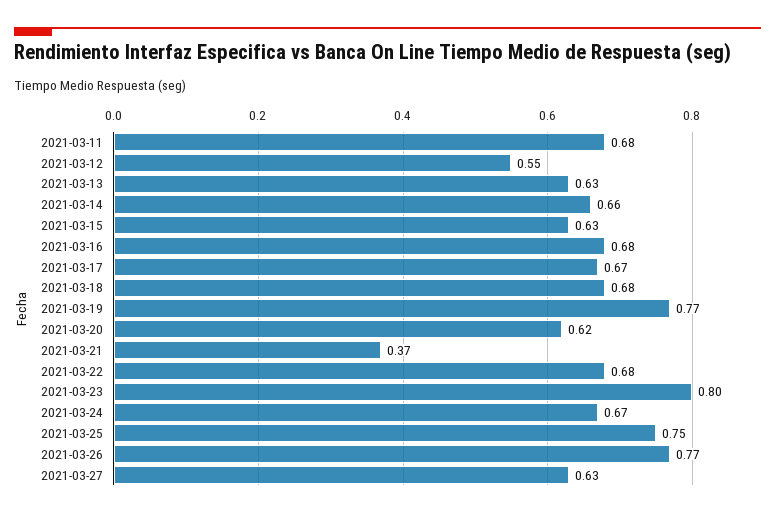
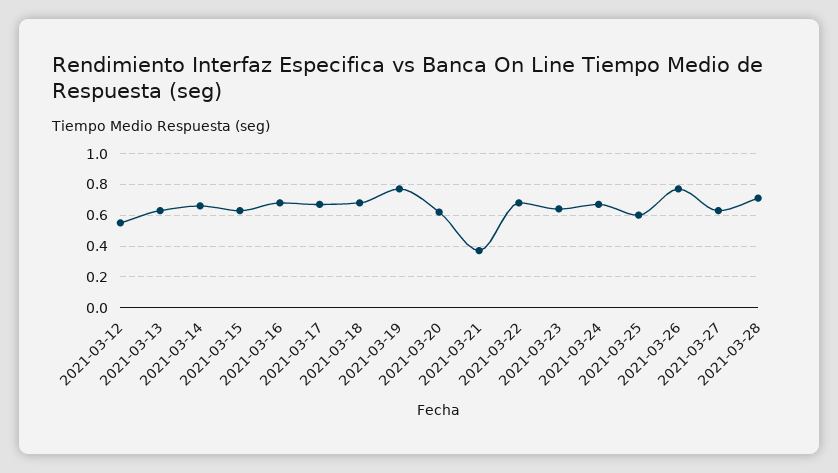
2021-03-11: 0.68 -> none
2021-03-23: 0.8 -> 0.65
2021-03-25: 0.75 -> 0.6
2021-03-28: none -> 0.7

